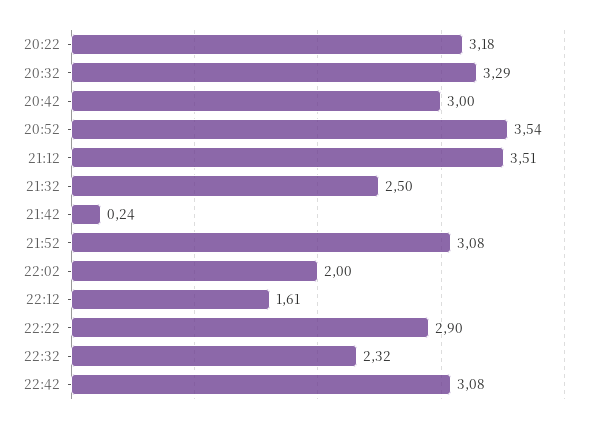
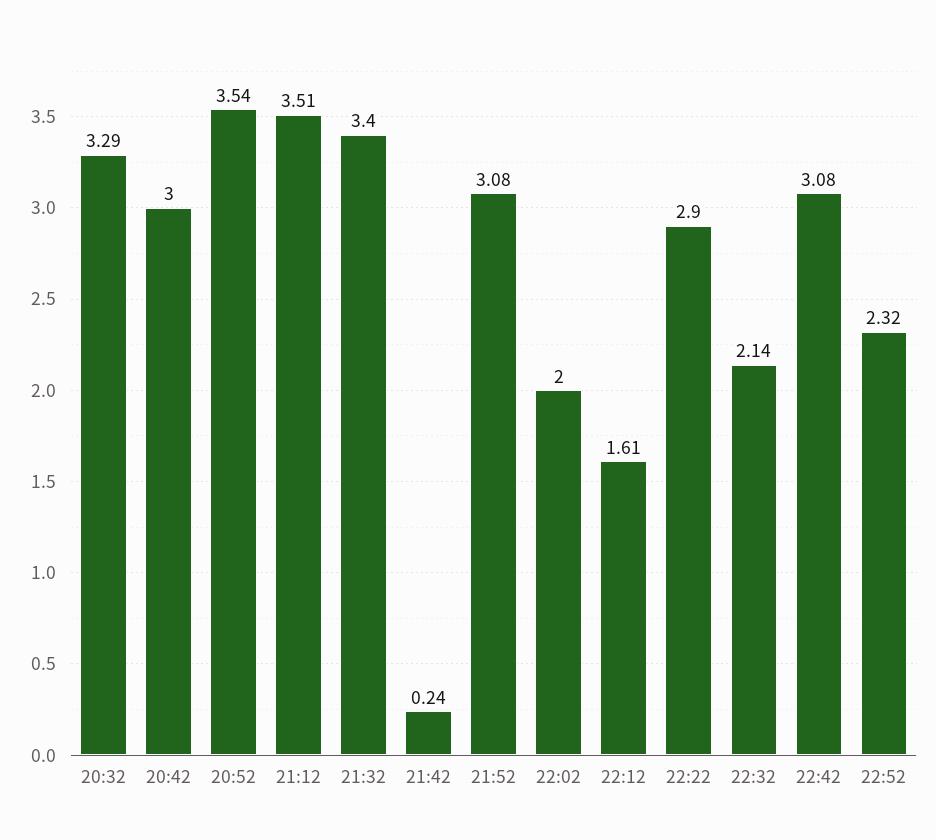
20:22: 3.18 -> none
21:32: 2.5 -> 3.4
22:32: 2.32 -> 2.14
22:52: none -> 2.32

